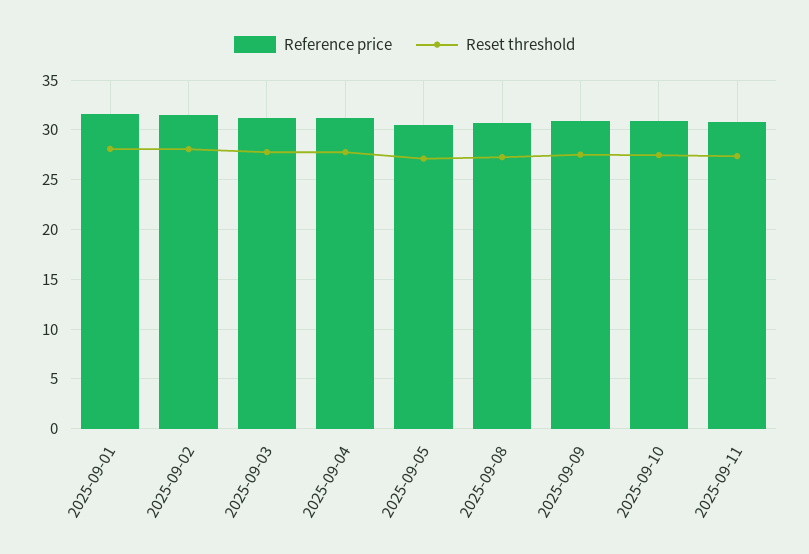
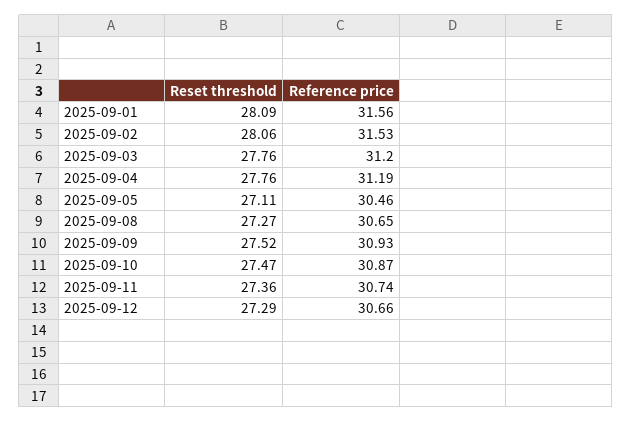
Reset threshold, 2025-09-12: none -> 27.29
Reference price, 2025-09-12: none -> 30.66

